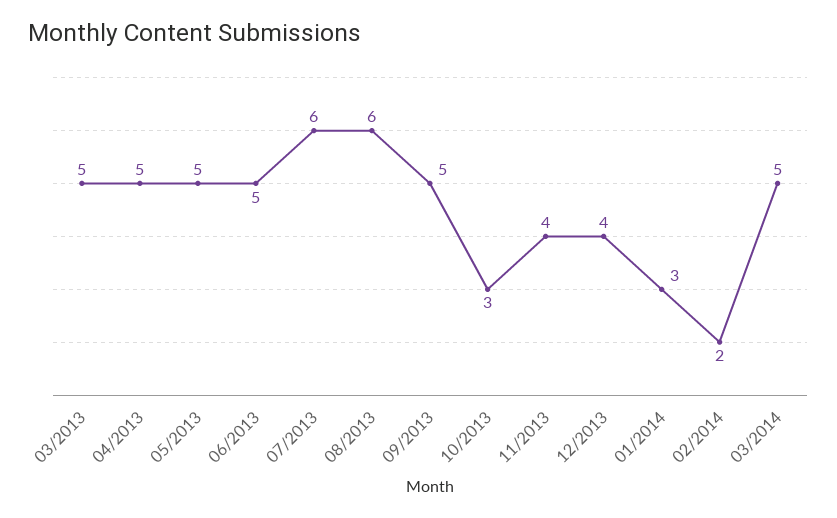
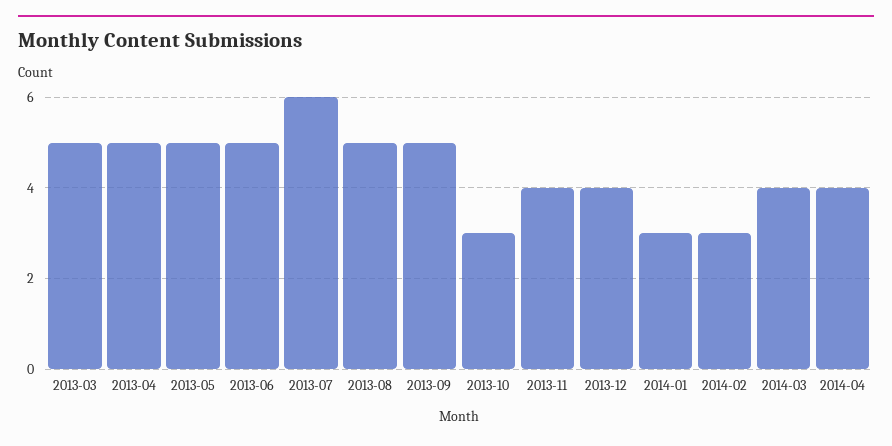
08/2013: 6 -> 5
02/2014: 2 -> 3
03/2014: 5 -> 4
2014-04: none -> 4

